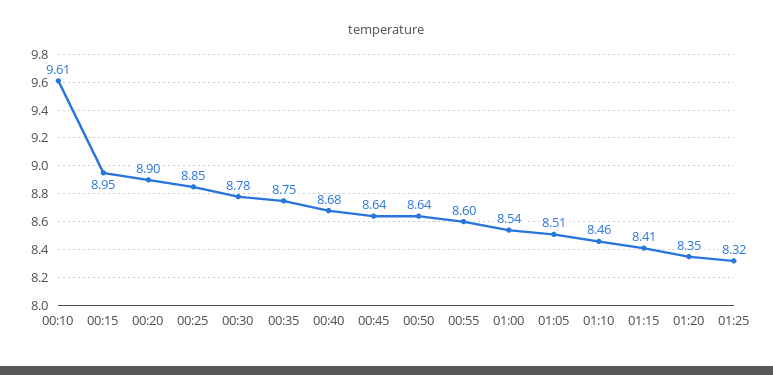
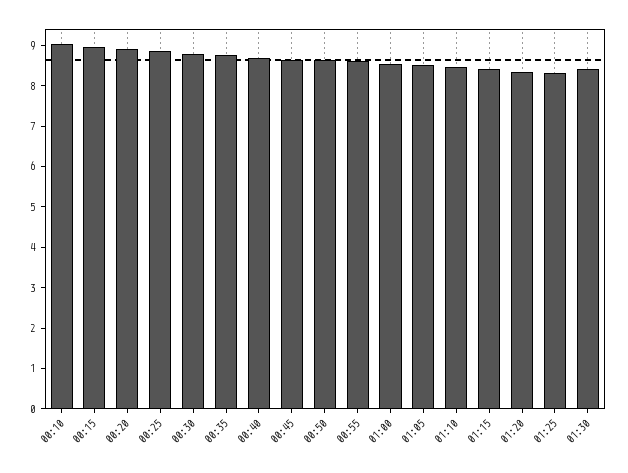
00:10: 9.61 -> 9
01:30: none -> 8.4

